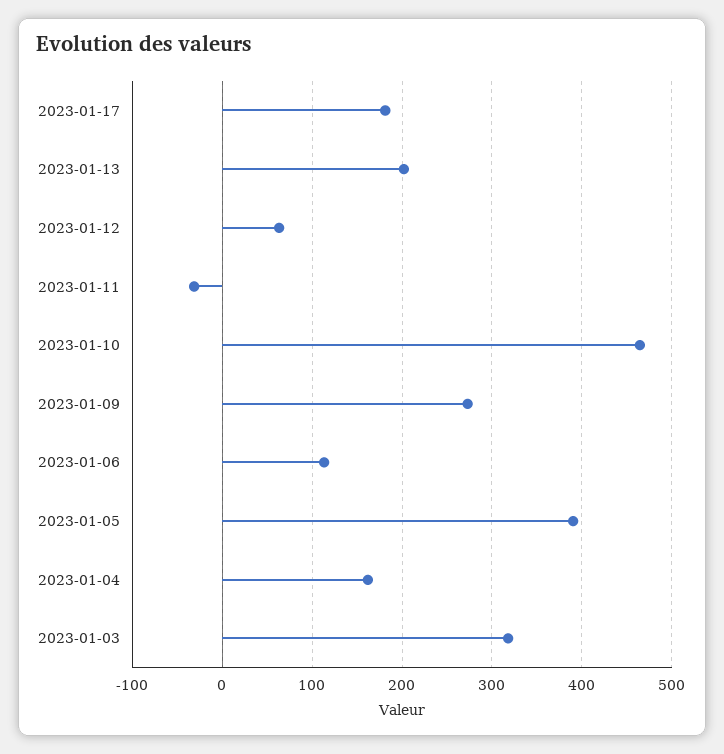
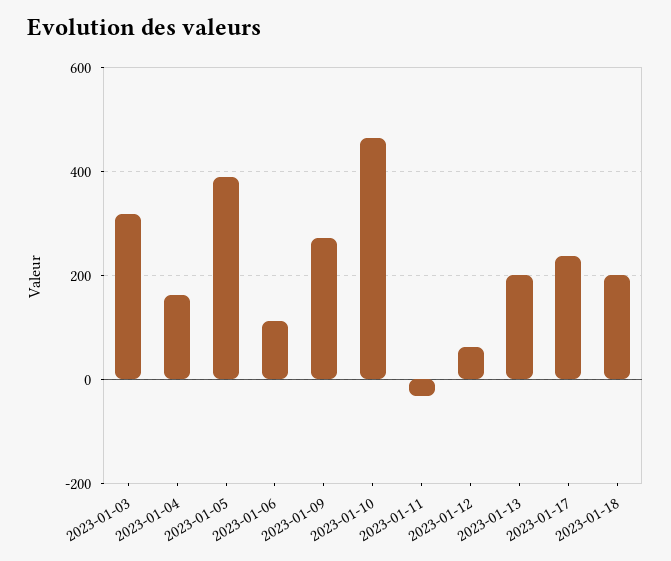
2023-01-17: 180 -> 240
2023-01-18: none -> 200

